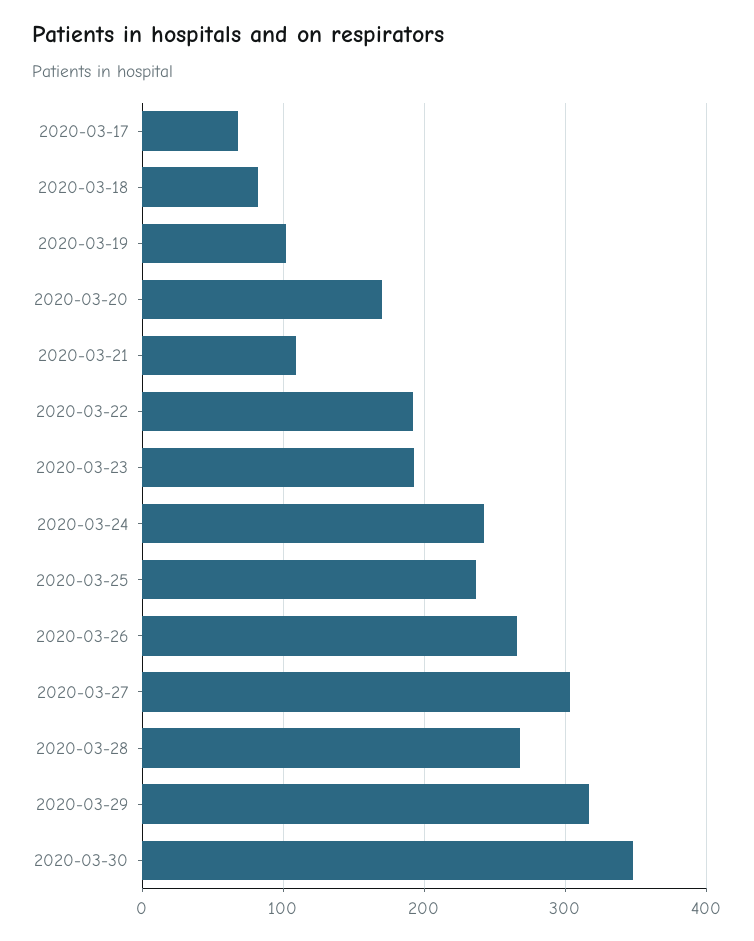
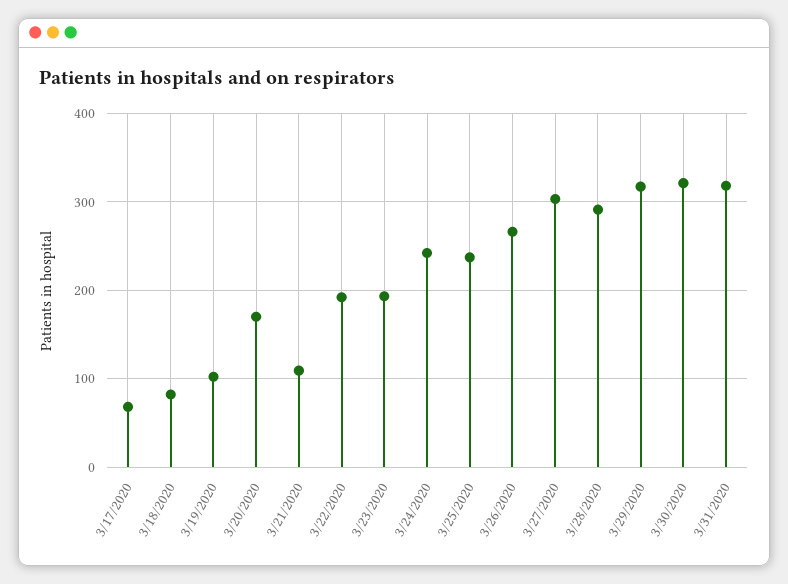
2020-03-28: 270 -> 290
2020-03-30: 350 -> 320
3/31/2020: none -> 320

